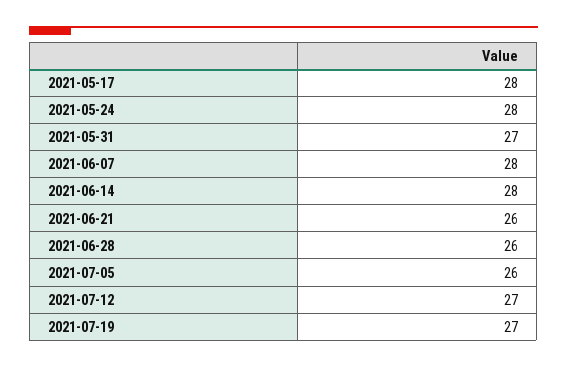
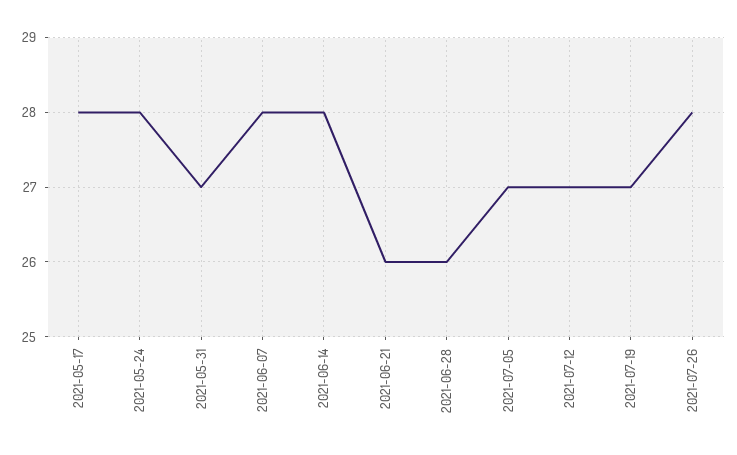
2021-07-05: 26 -> 27
2021-07-26: none -> 28

